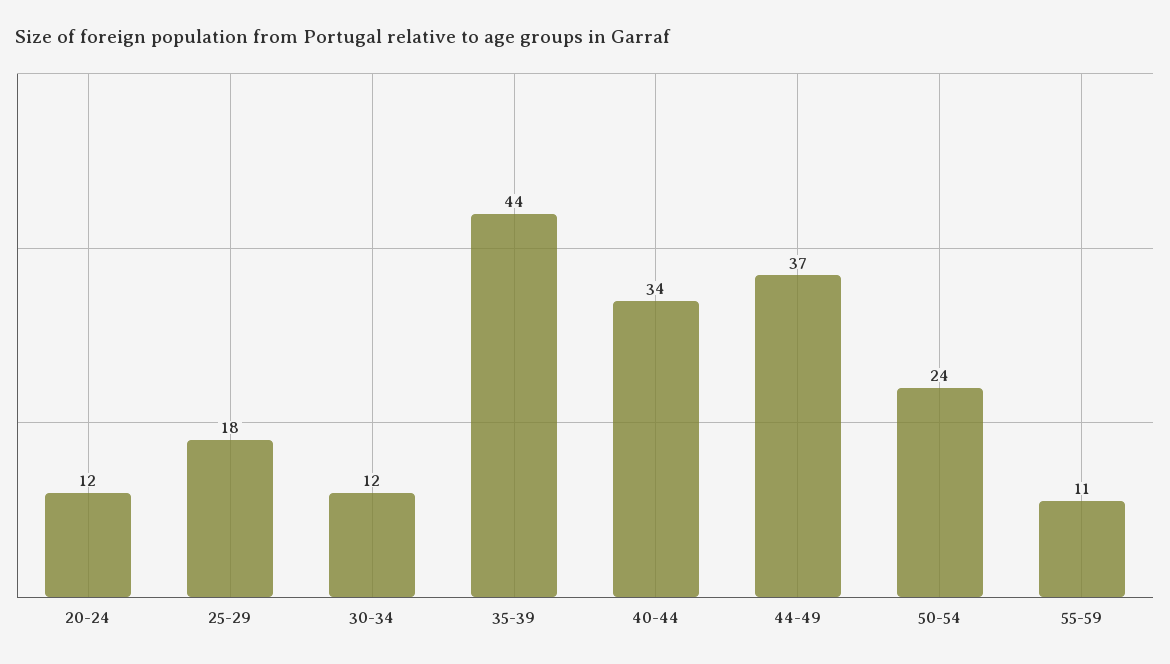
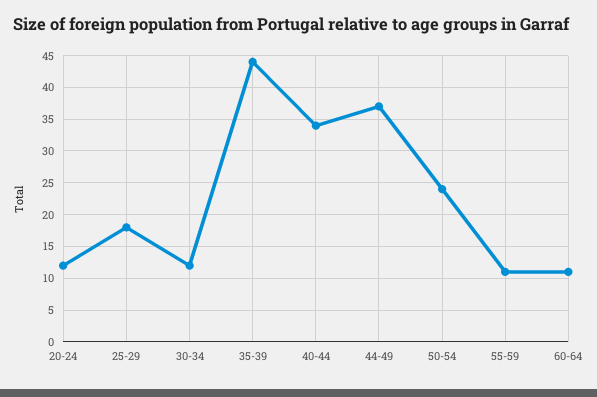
60-64: none -> 11

